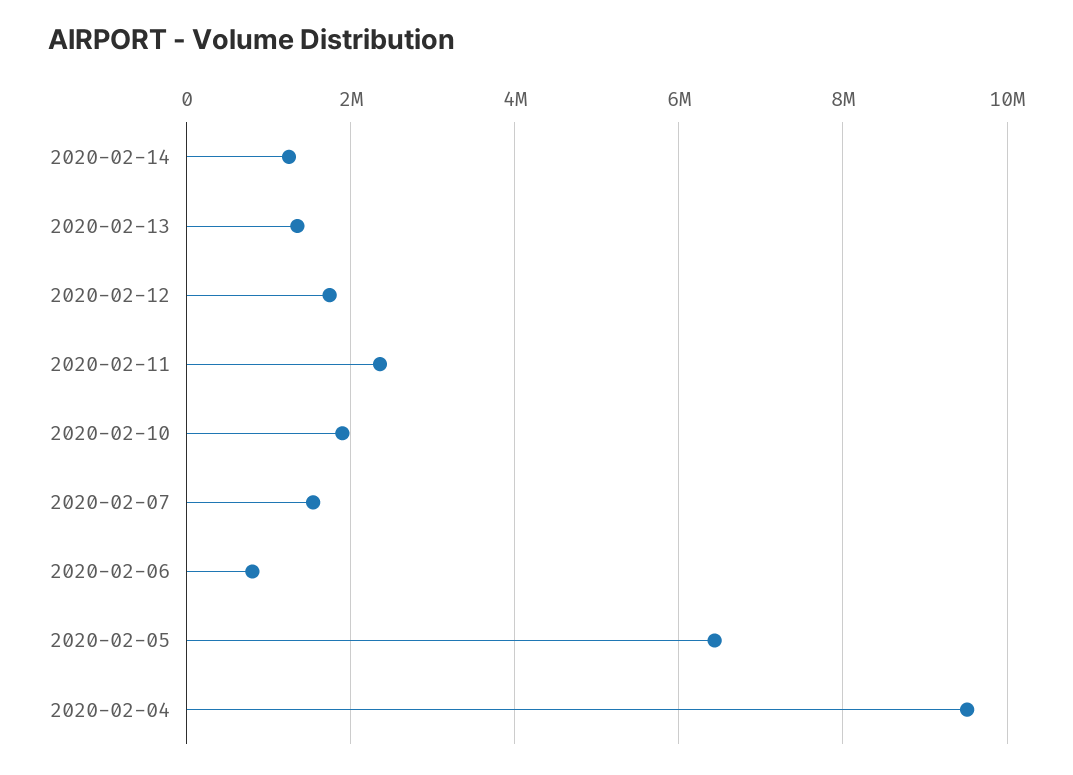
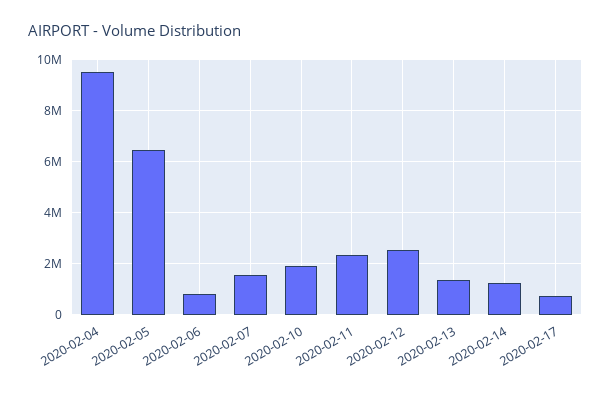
2020-02-12: 1800000 -> 2500000
2020-02-17: none -> 750000

